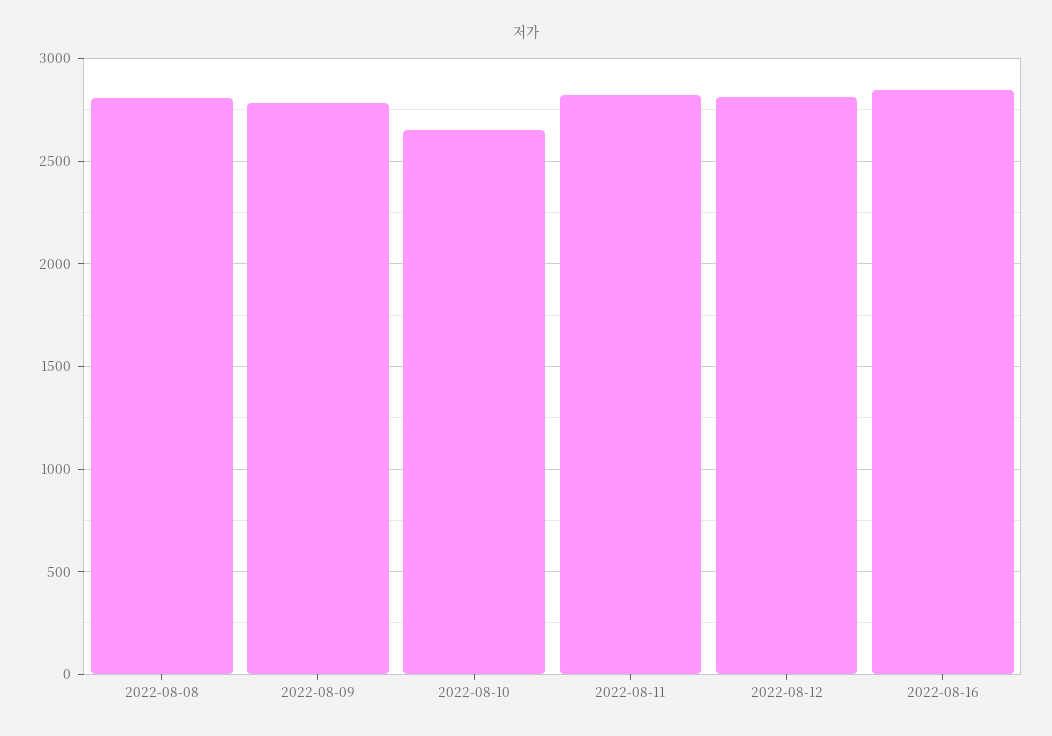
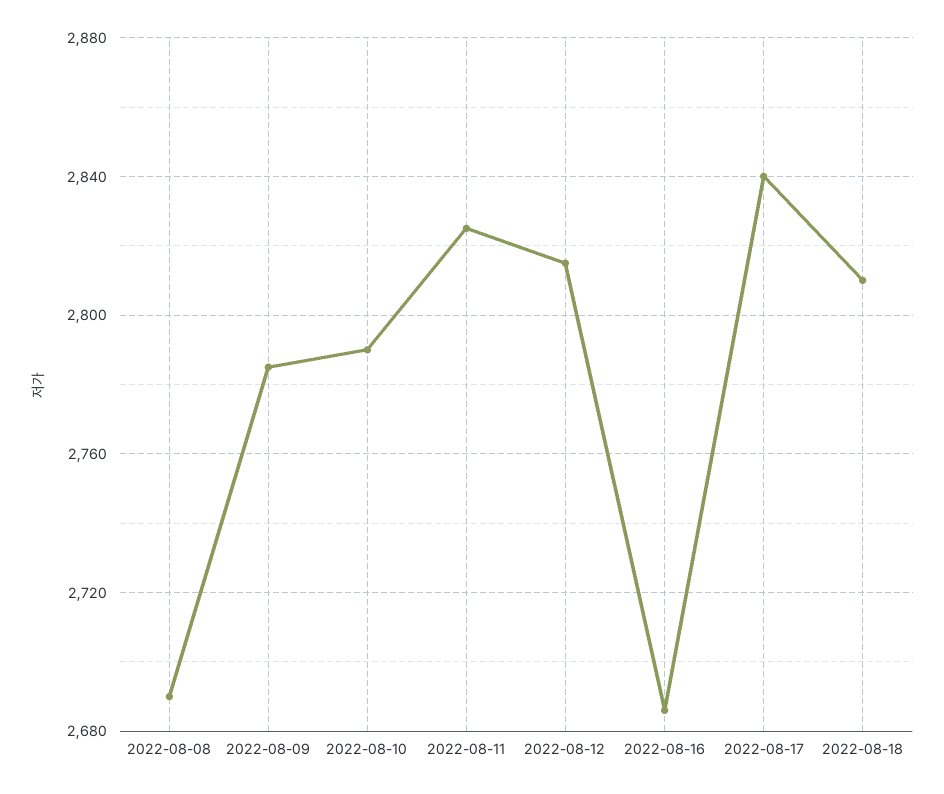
2022-08-08: 2800 -> 2690
2022-08-10: 2650 -> 2790
2022-08-16: 2850 -> 2685
2022-08-17: none -> 2840
2022-08-18: none -> 2810

